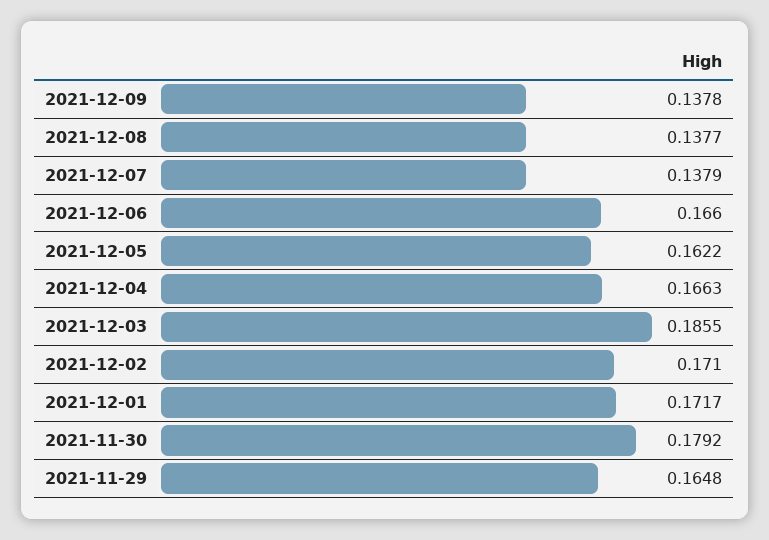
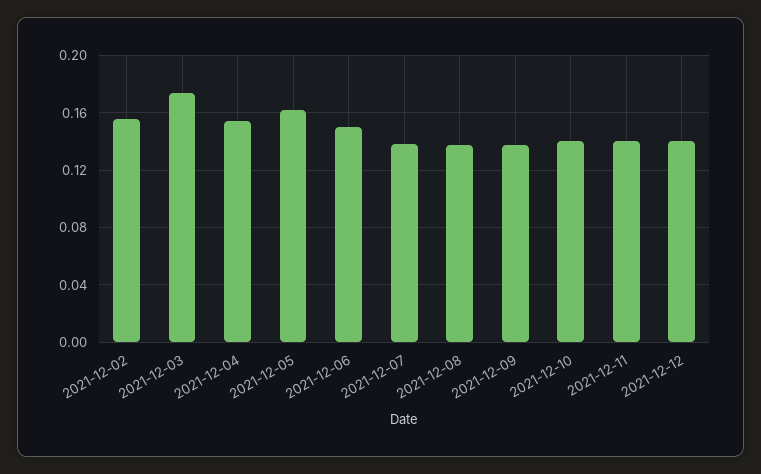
2021-12-06: 0.166 -> 0.15
2021-12-04: 0.1663 -> 0.155
2021-12-03: 0.1855 -> 0.175
2021-12-02: 0.171 -> 0.155
2021-12-01: 0.1717 -> none
2021-11-30: 0.1792 -> none
2021-11-29: 0.1648 -> none
2021-12-10: none -> 0.14
2021-12-11: none -> 0.14
2021-12-12: none -> 0.14

